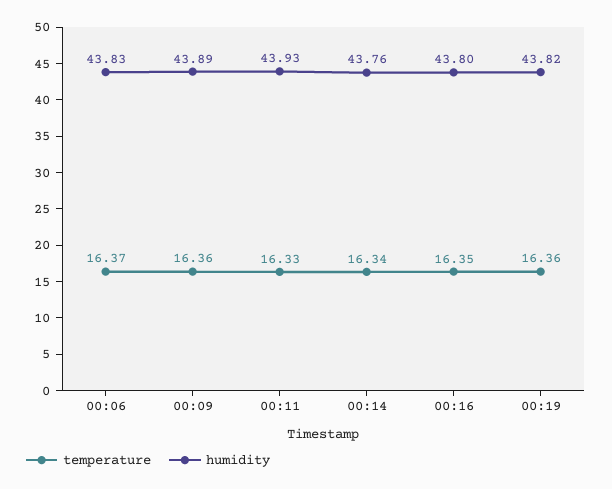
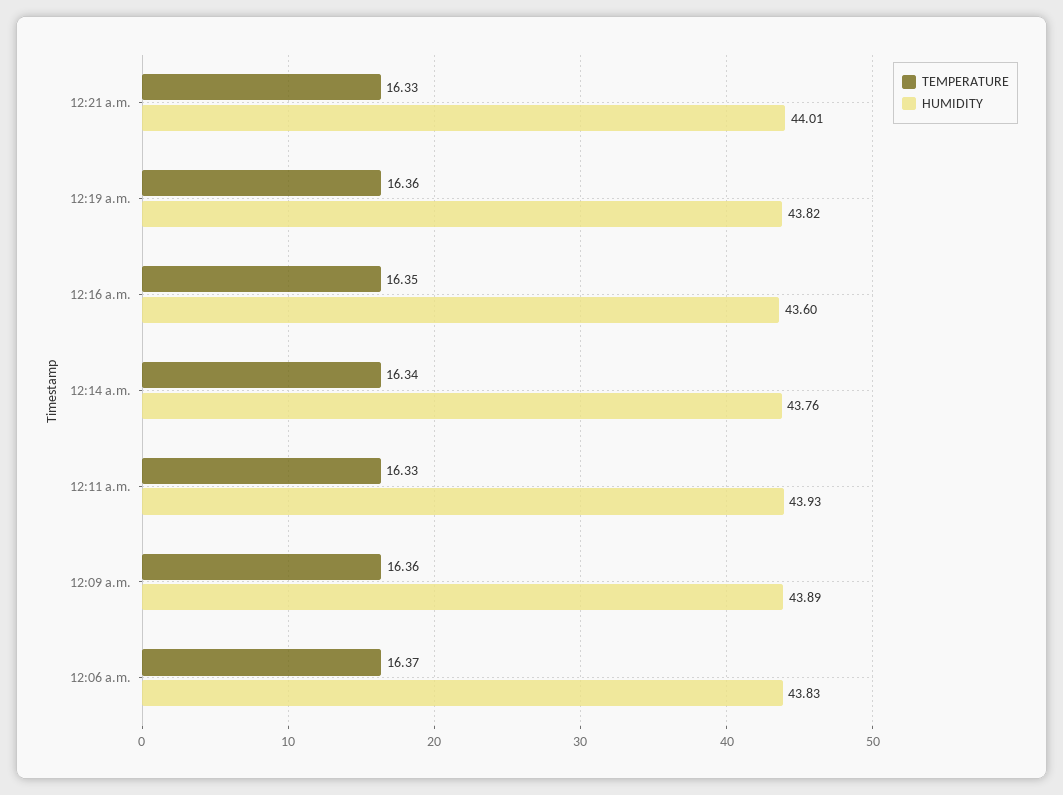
humidity, 00:16: 43.8 -> 43.6
temperature, 12:21 a.m.: none -> 16.33
humidity, 12:21 a.m.: none -> 44.01

